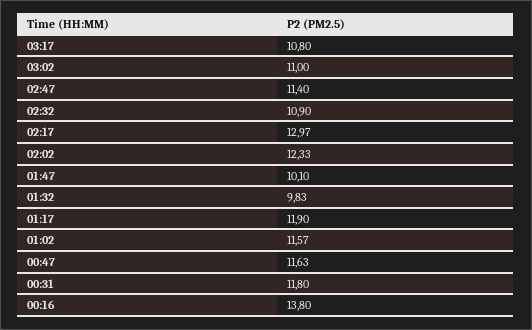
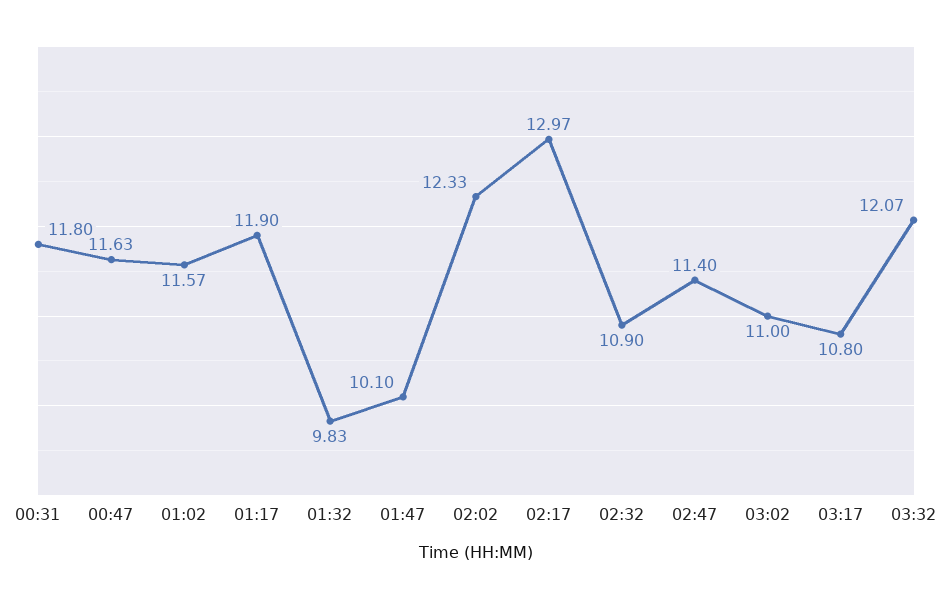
00:16: 13.8 -> none
03:32: none -> 12.07

